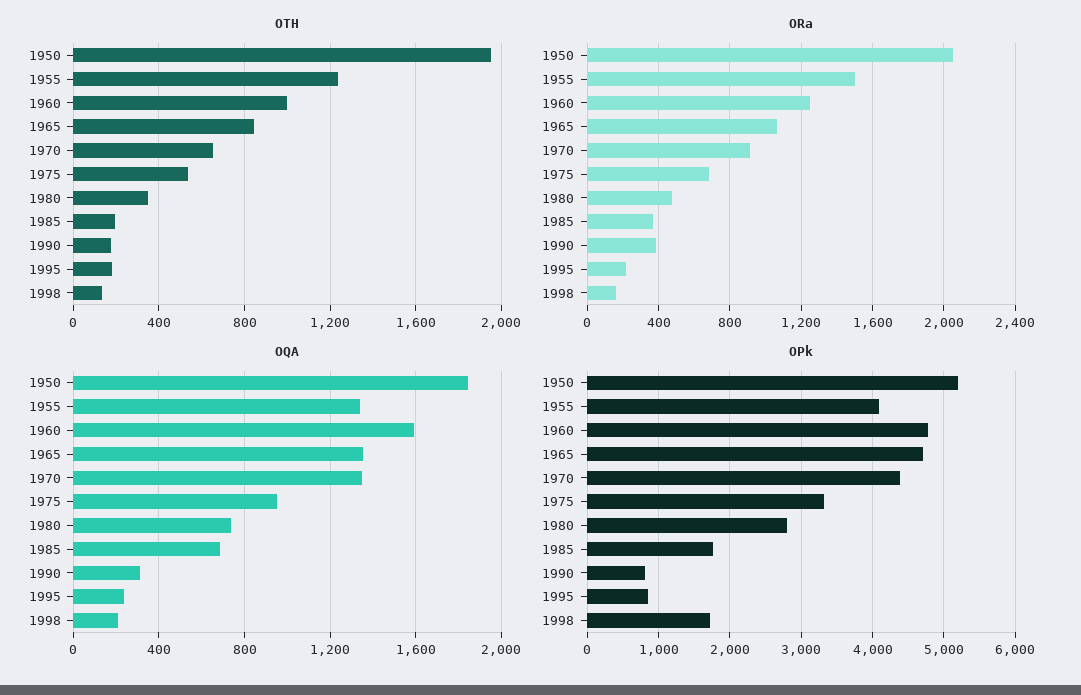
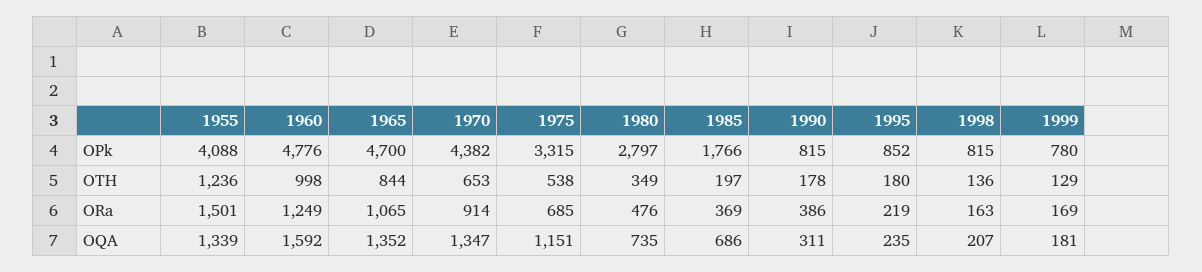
OTH, 1950: 1950 -> none
ORa, 1950: 2050 -> none
OQA, 1950: 1850 -> none
OQA, 1975: 950 -> 1151
OPk, 1950: 5200 -> none
OPk, 1998: 1700 -> 815
OPk, 1999: none -> 780
OTH, 1999: none -> 129
ORa, 1999: none -> 169
OQA, 1999: none -> 181

